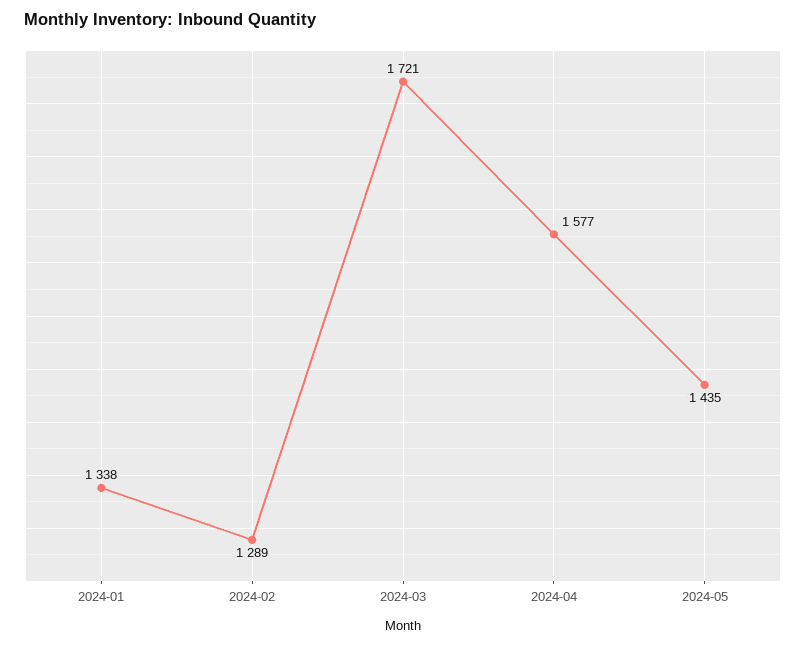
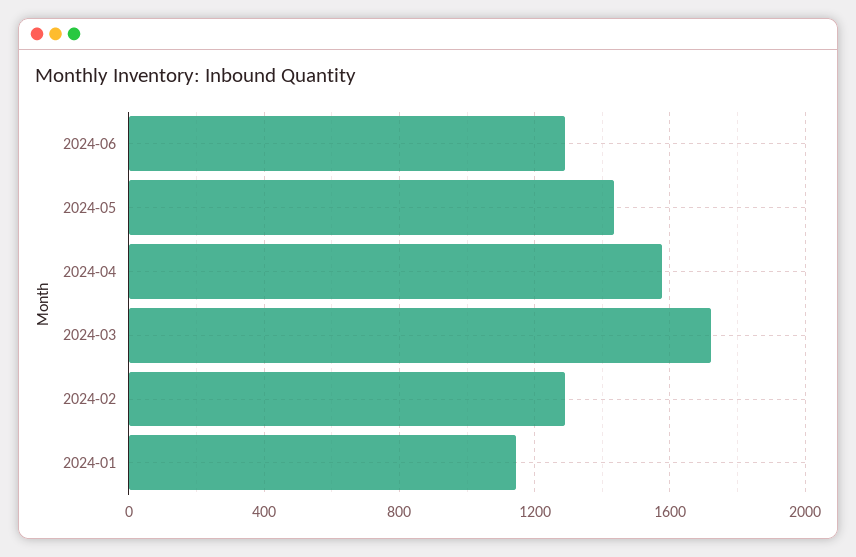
2024-01: 1338 -> 1150
2024-06: none -> 1300

